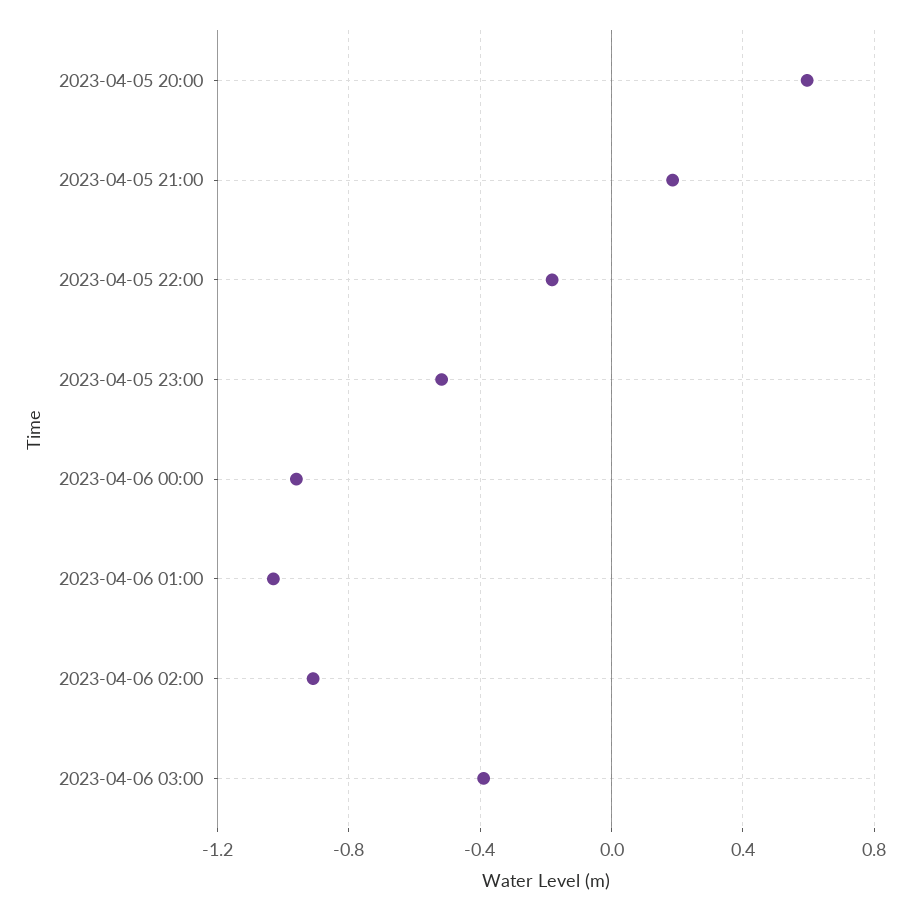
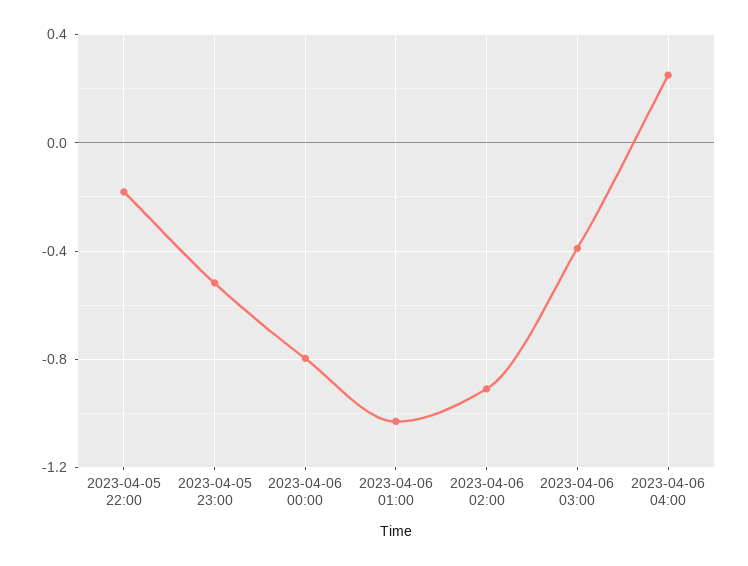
2023-04-05 20:00: 0.6 -> none
2023-04-05 21:00: 0.2 -> none
2023-04-06 00:00: -0.95 -> -0.8
2023-04-06 04:00: none -> 0.25

